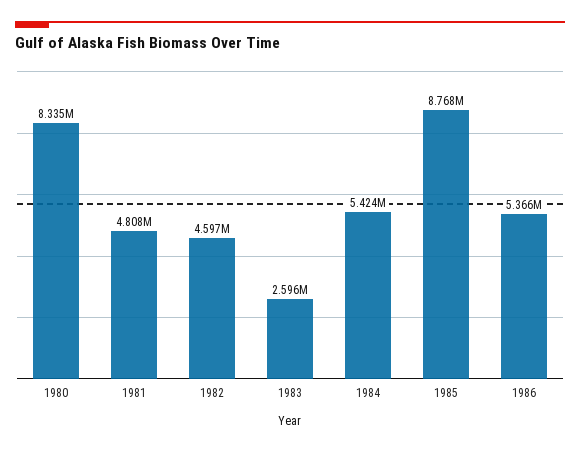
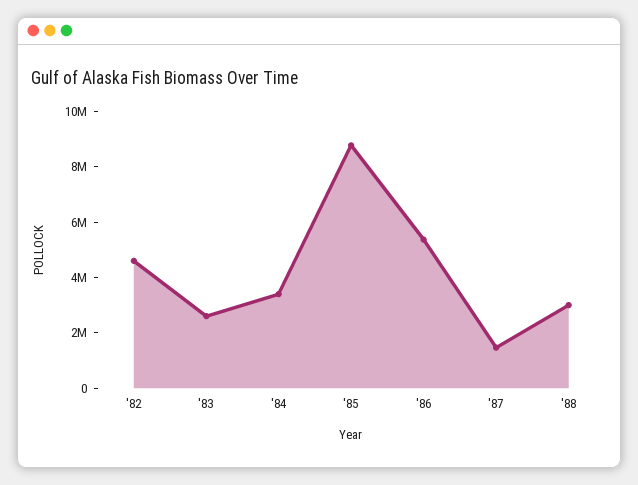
1980: 8335000 -> none
1981: 4808000 -> none
1984: 5424000 -> 3500000
'87: none -> 1500000
'88: none -> 3000000

